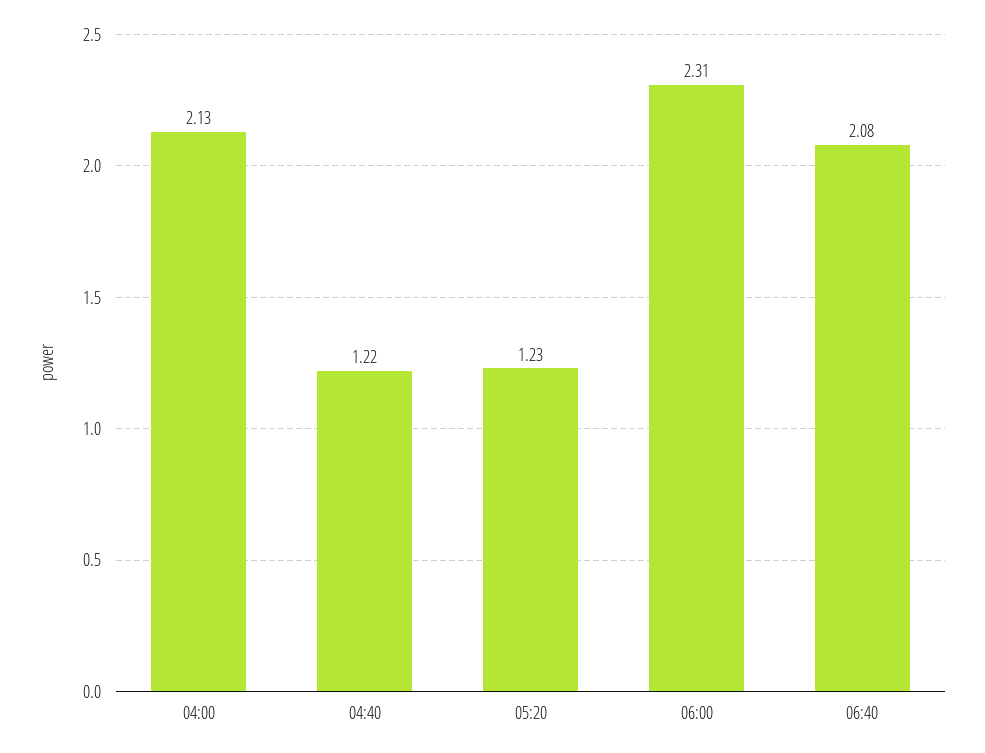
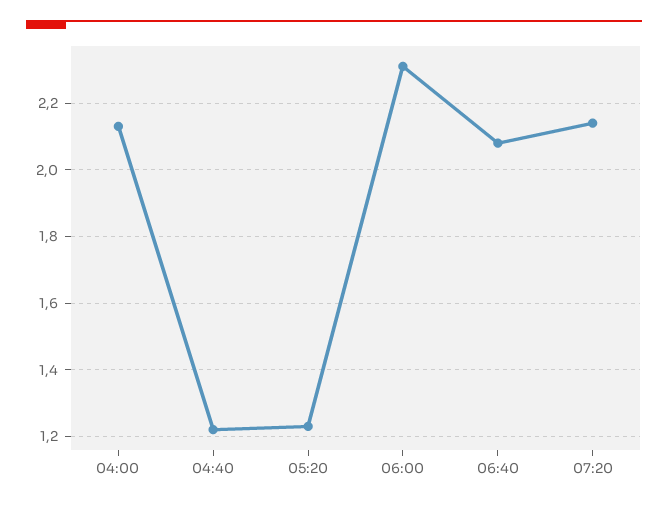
07:20: none -> 2.15

